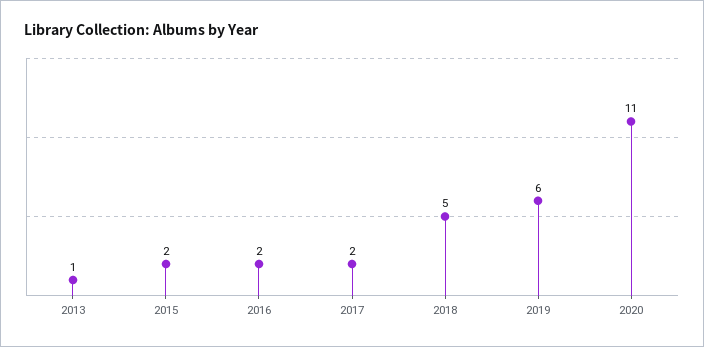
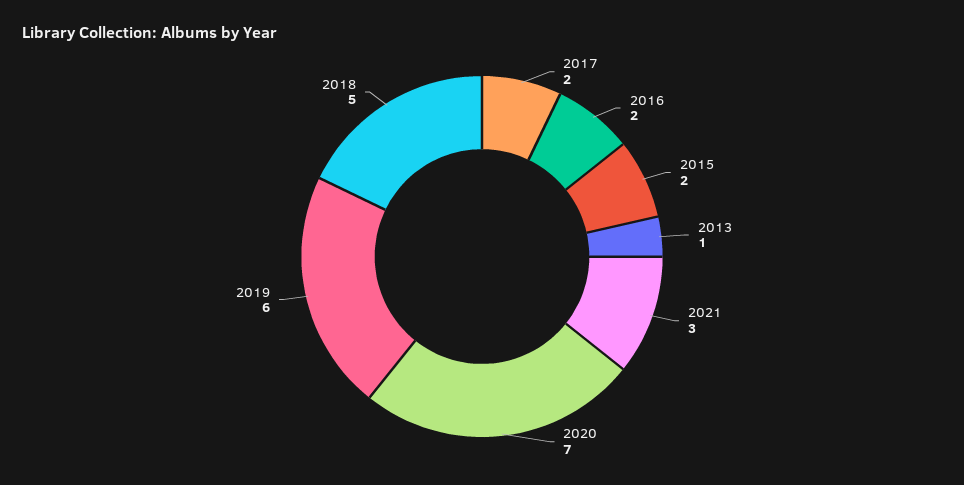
2020: 11 -> 7
2021: none -> 3

